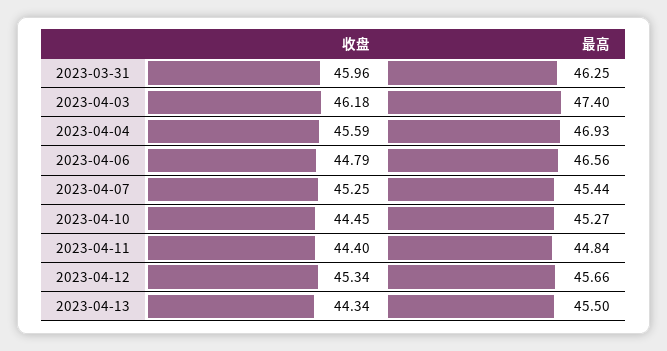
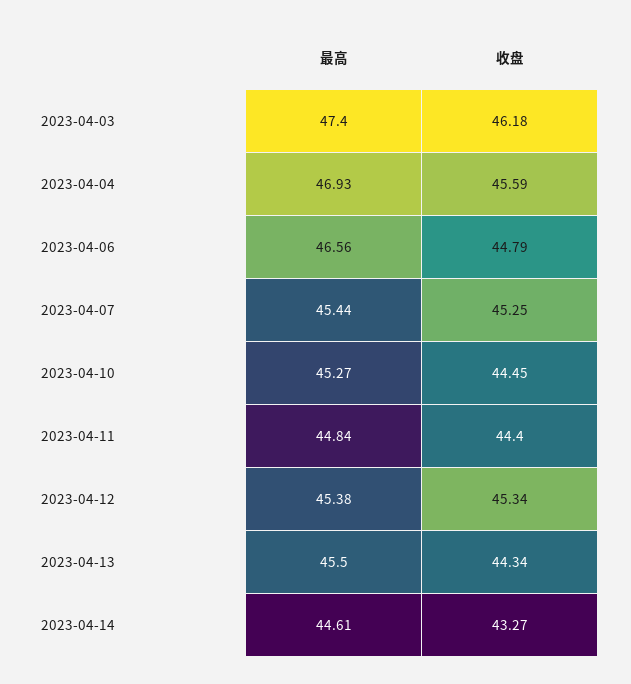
收盘, 2023-03-31: 45.96 -> none
最高, 2023-03-31: 46.25 -> none
最高, 2023-04-12: 45.66 -> 45.38
最高, 2023-04-14: none -> 44.61
收盘, 2023-04-14: none -> 43.27

